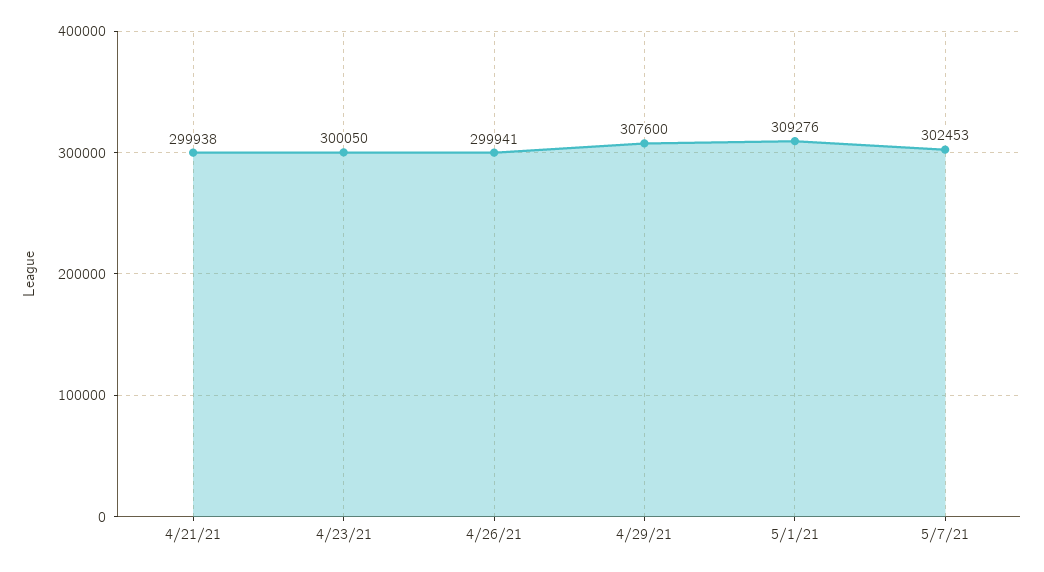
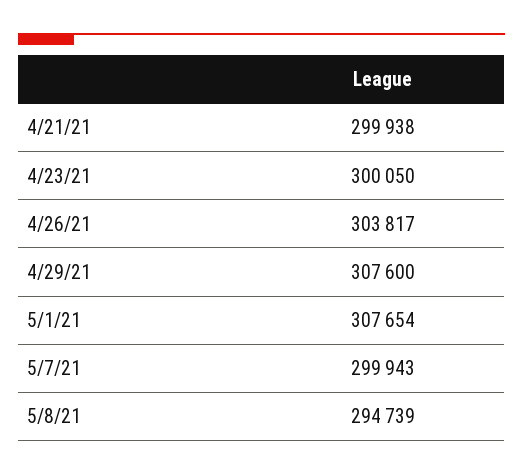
4/26/21: 299941 -> 303817
5/1/21: 309276 -> 307654
5/7/21: 302453 -> 299943
5/8/21: none -> 294739

